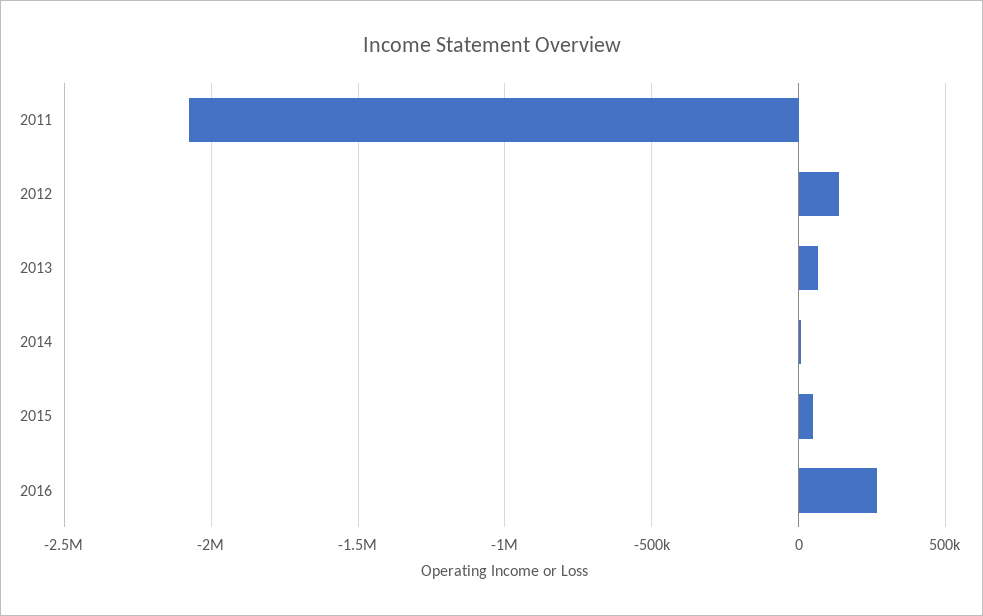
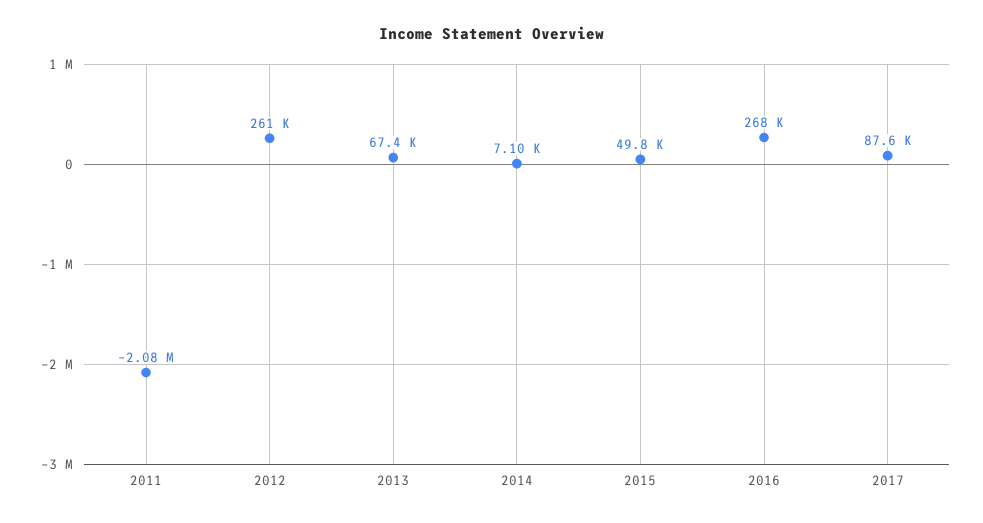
2012: 150000 -> 261000
2017: none -> 87600

